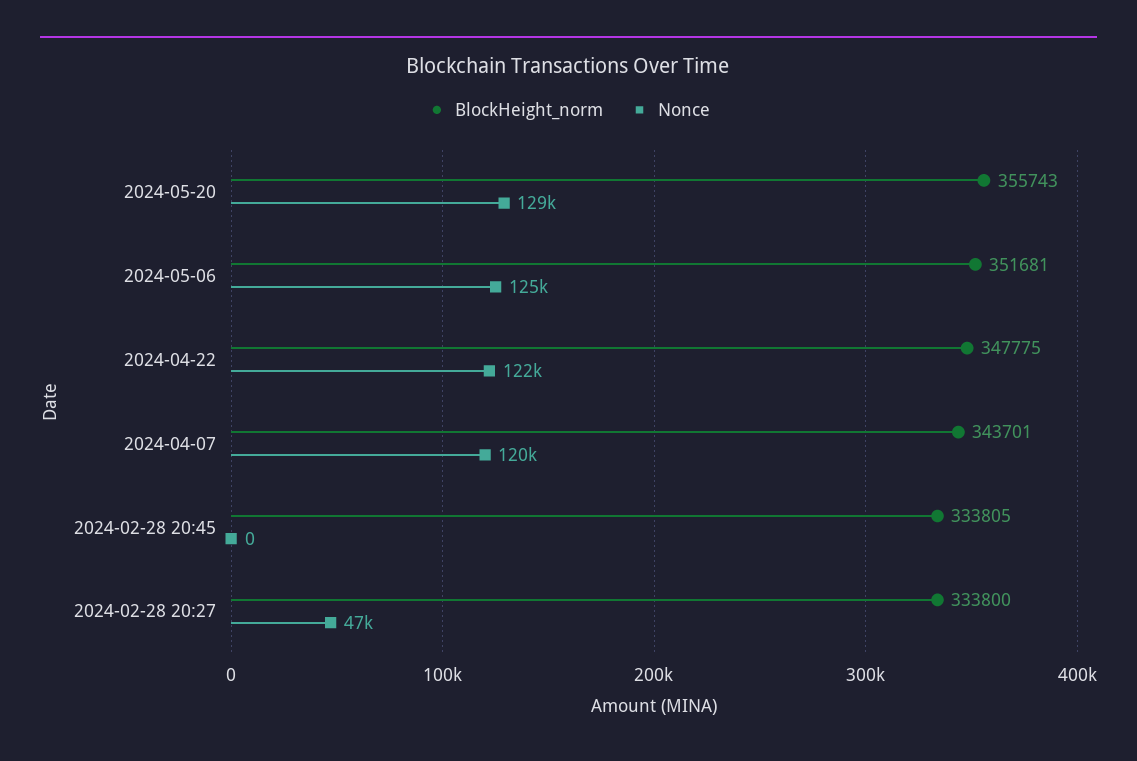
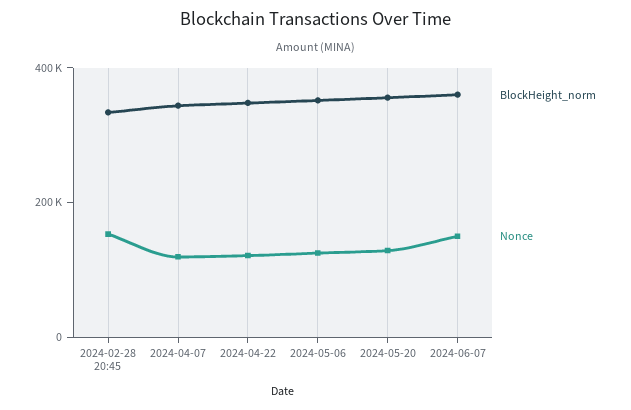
Nonce, 2024-02-28 20:45: 0 -> 150000
BlockHeight_norm, 2024-02-28 20:27: 333800 -> none
Nonce, 2024-02-28 20:27: 47000 -> none
BlockHeight_norm, 2024-06-07: none -> 350000
Nonce, 2024-06-07: none -> 150000

